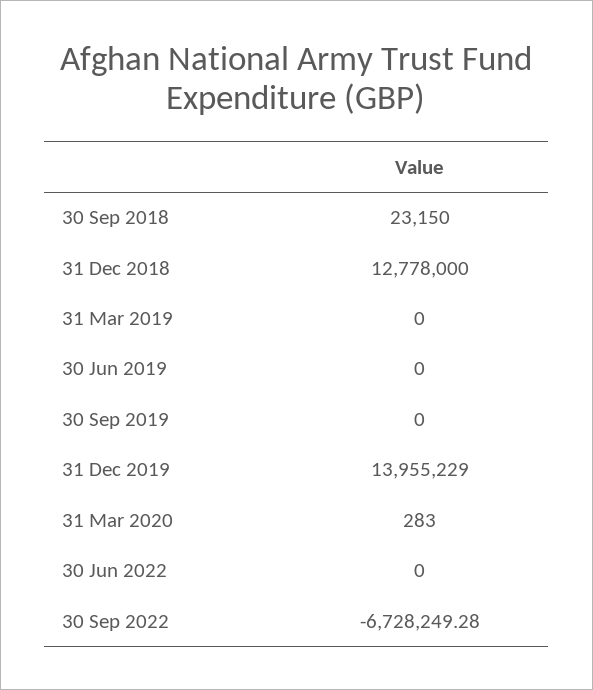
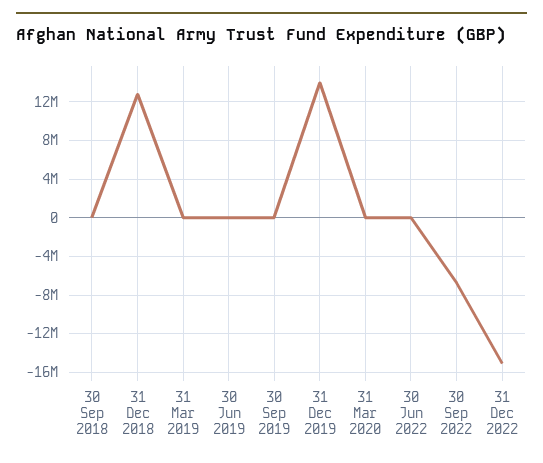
31 Dec 2022: none -> -15000000

